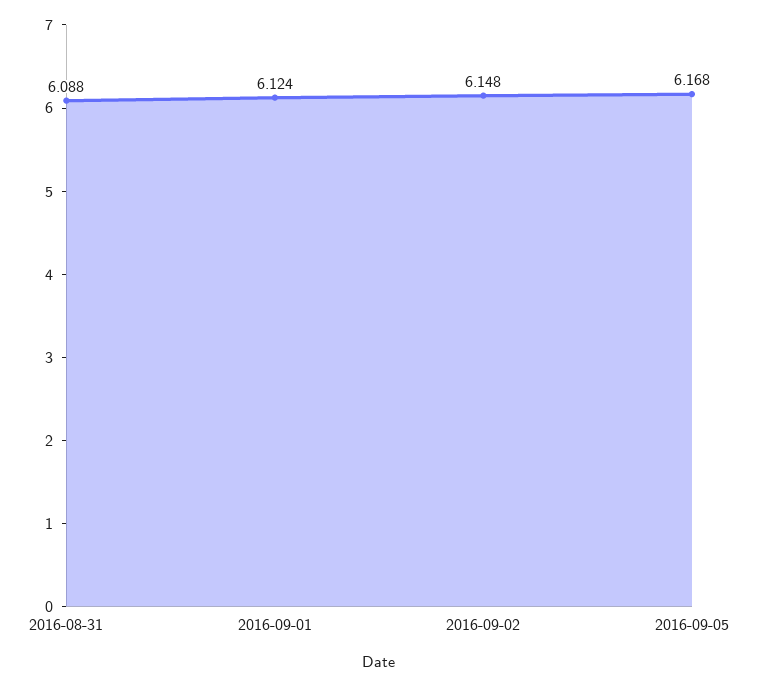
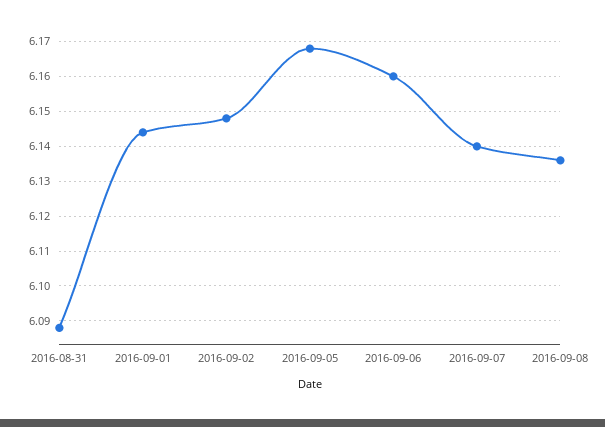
2016-09-01: 6.124 -> 6.145
2016-09-06: none -> 6.16
2016-09-07: none -> 6.14
2016-09-08: none -> 6.135

